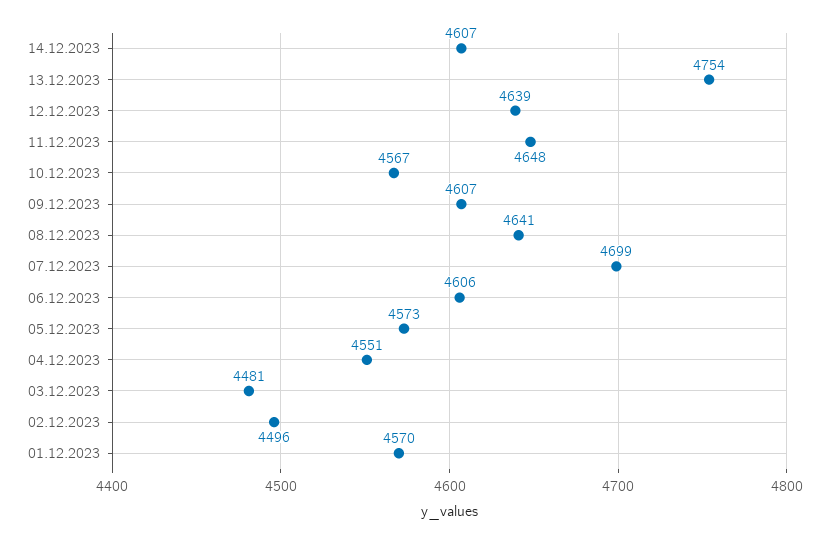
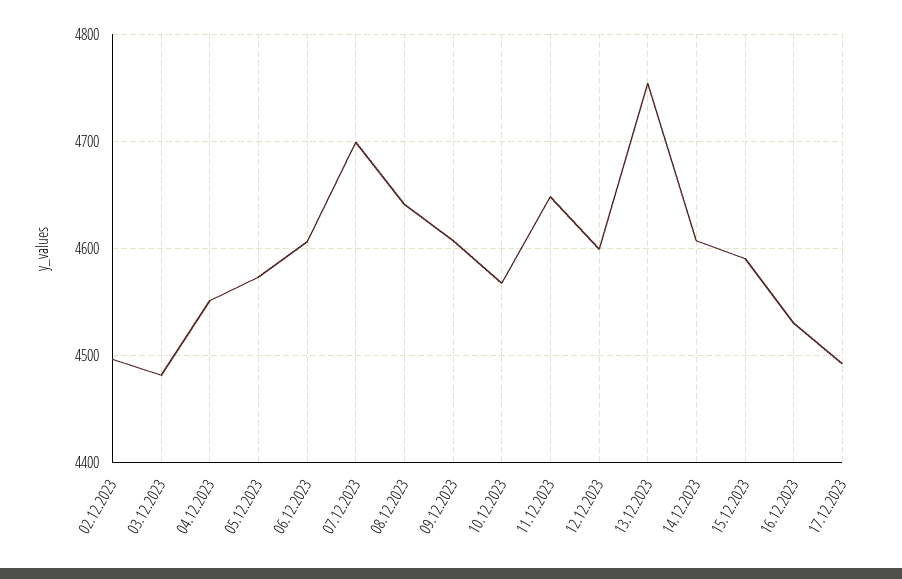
12.12.2023: 4639 -> 4600
01.12.2023: 4570 -> none
15.12.2023: none -> 4590
16.12.2023: none -> 4530
17.12.2023: none -> 4490

